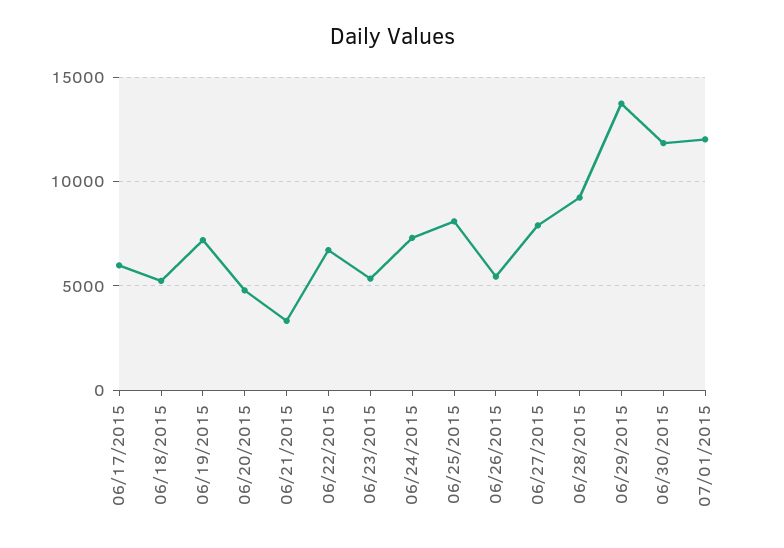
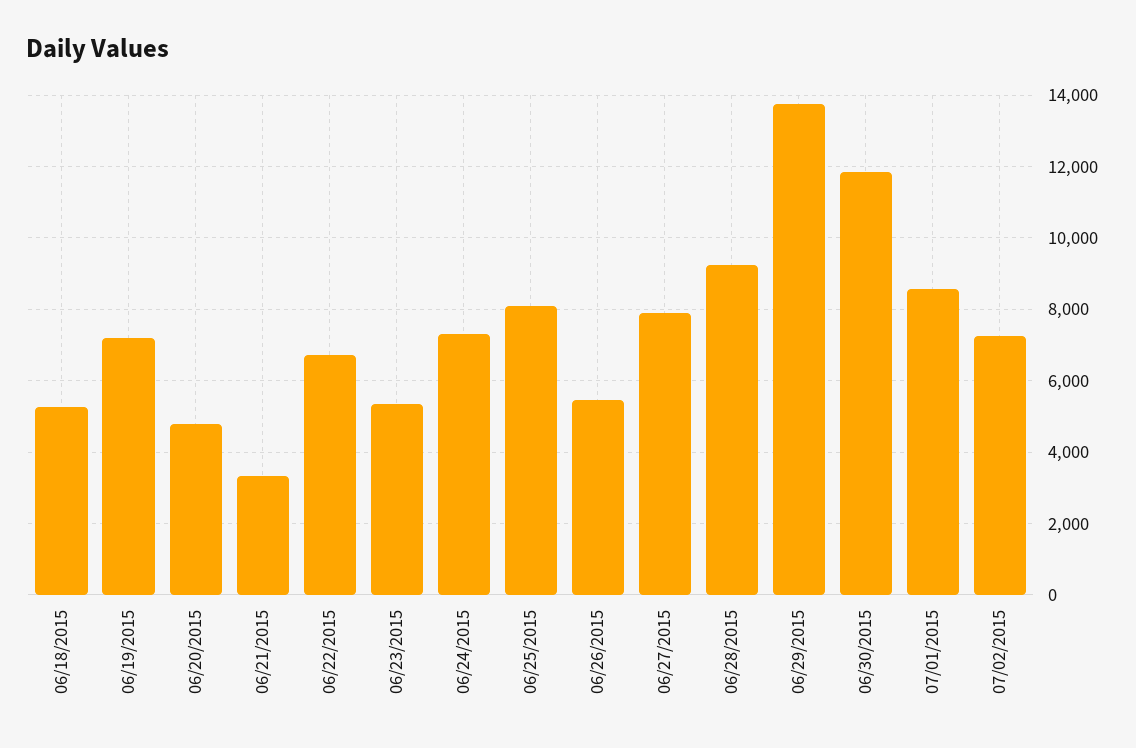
06/17/2015: 6000 -> none
07/01/2015: 12000 -> 8600
07/02/2015: none -> 7200

